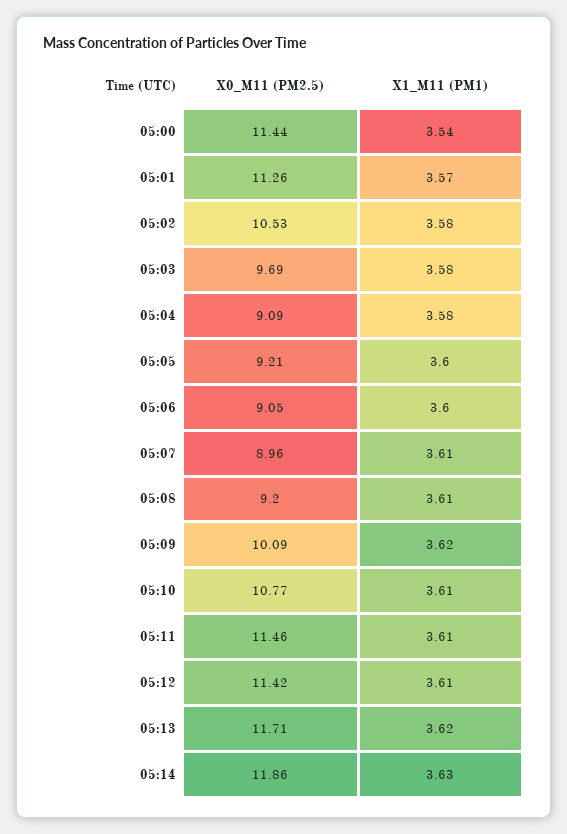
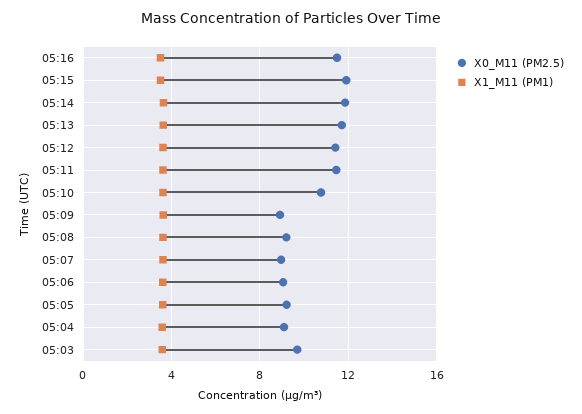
X0_M11 (PM2.5), 05:00: 11.44 -> none
X1_M11 (PM1), 05:00: 3.54 -> none
X0_M11 (PM2.5), 05:01: 11.26 -> none
X1_M11 (PM1), 05:01: 3.57 -> none
X0_M11 (PM2.5), 05:02: 10.53 -> none
X1_M11 (PM1), 05:02: 3.58 -> none
X0_M11 (PM2.5), 05:09: 10.09 -> 9
X0_M11 (PM2.5), 05:16: none -> 11.5
X1_M11 (PM1), 05:16: none -> 3.5
X0_M11 (PM2.5), 05:15: none -> 12
X1_M11 (PM1), 05:15: none -> 3.5

